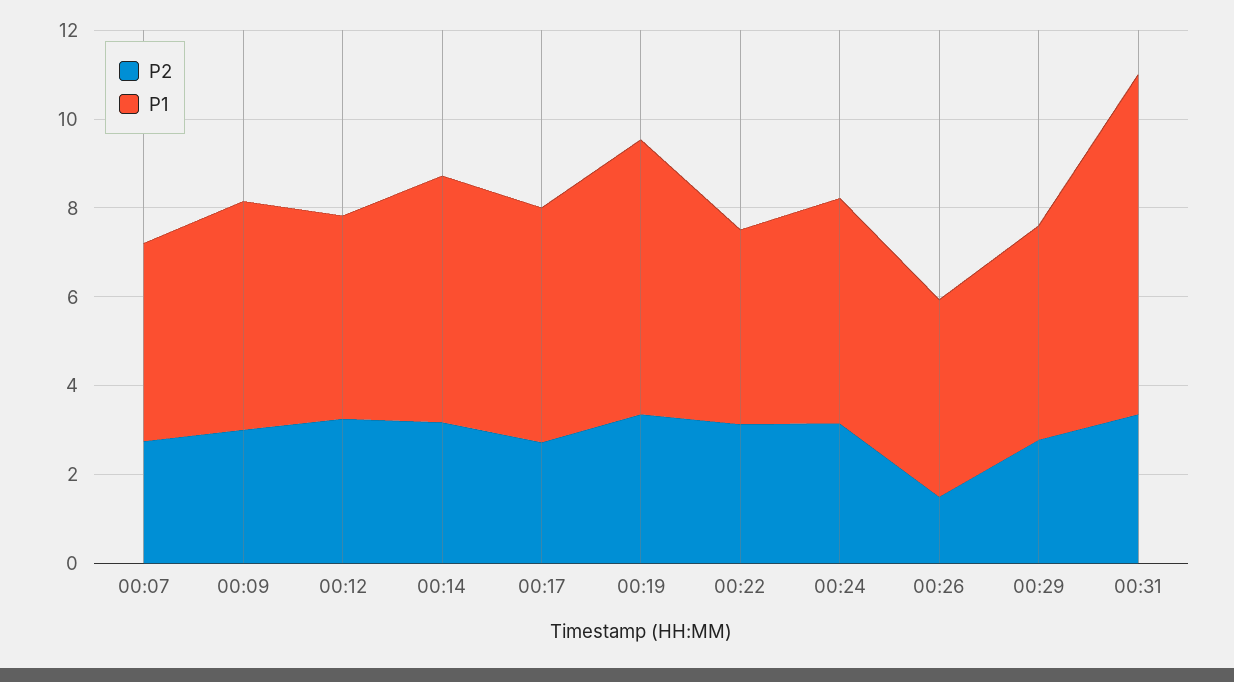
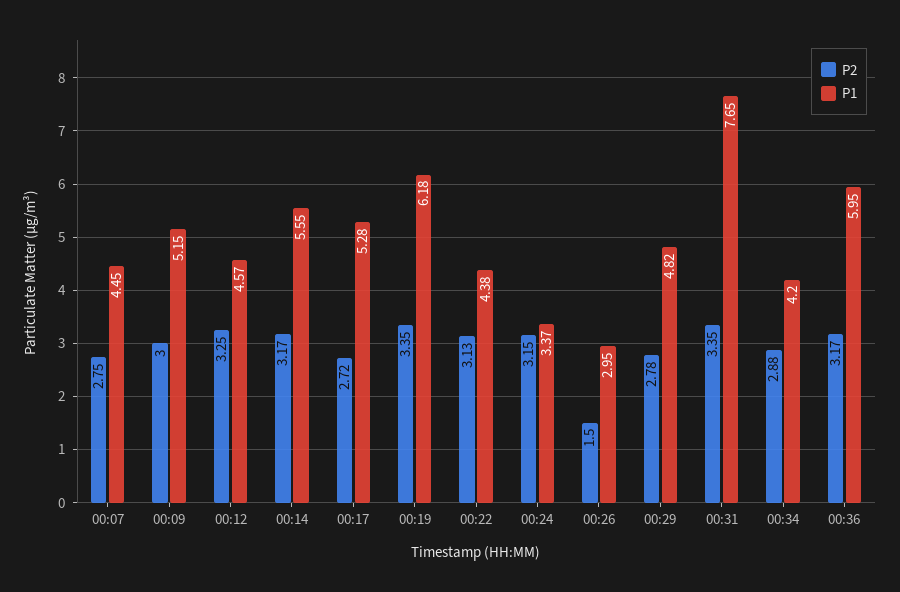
P1, 00:24: 5 -> 3.37
P1, 00:26: 4.5 -> 2.95
P2, 00:34: none -> 2.88
P1, 00:34: none -> 4.2
P2, 00:36: none -> 3.17
P1, 00:36: none -> 5.95

